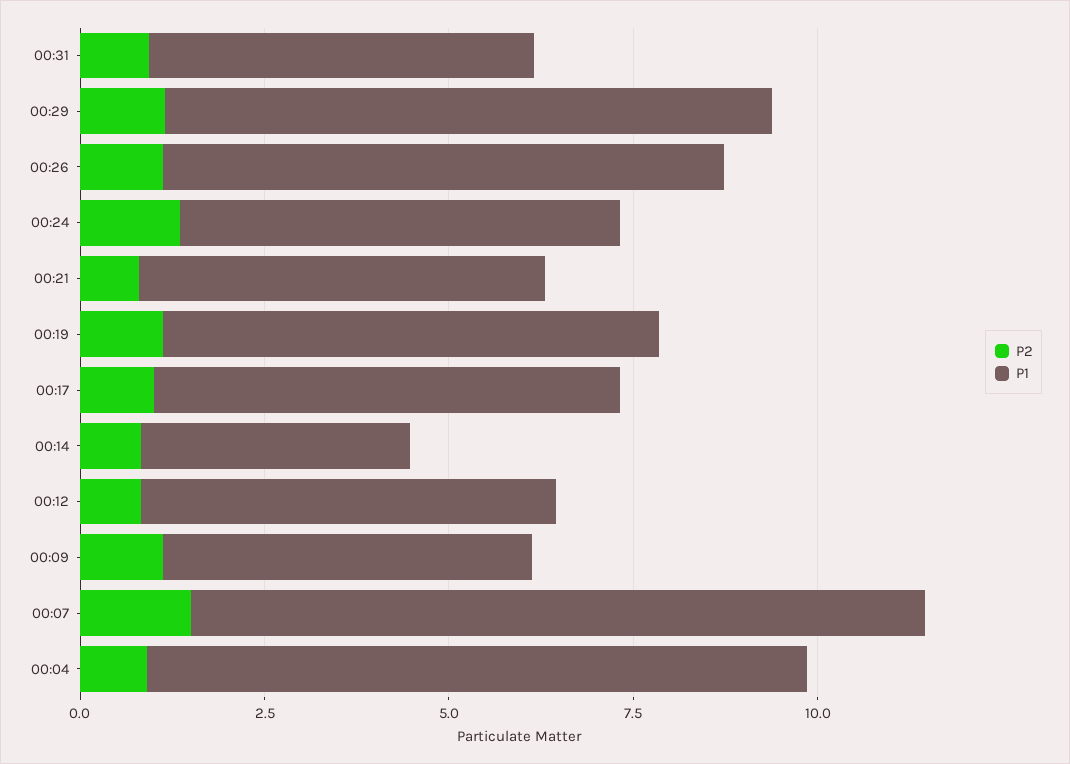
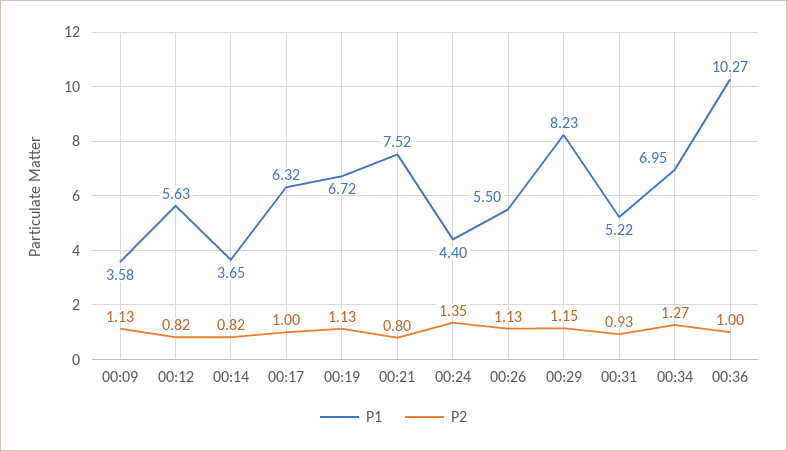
P1, 00:26: 7.5 -> 5.5
P1, 00:24: 6 -> 4.4
P1, 00:21: 5.5 -> 7.52
P1, 00:09: 5 -> 3.58
P2, 00:07: 1.5 -> none
P1, 00:07: 10 -> none
P2, 00:04: 1 -> none
P1, 00:04: 9 -> none
P1, 00:34: none -> 6.95
P2, 00:34: none -> 1.27
P1, 00:36: none -> 10.27
P2, 00:36: none -> 1

